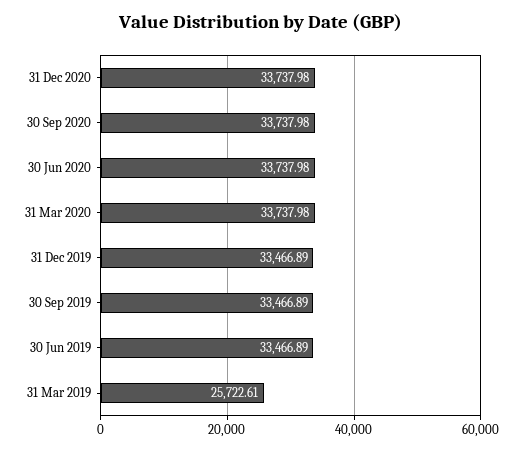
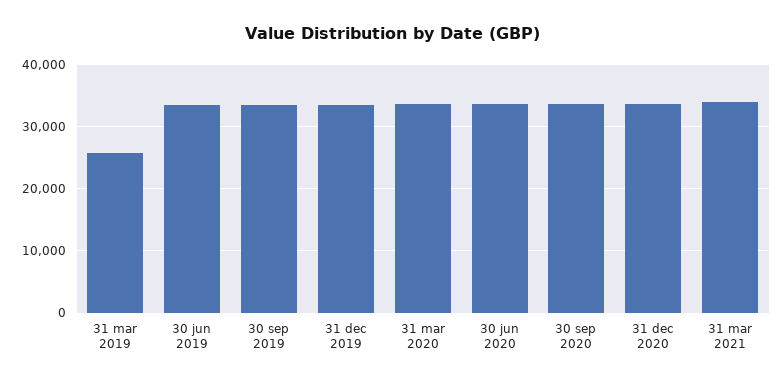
31 mar 2021: none -> 34000

